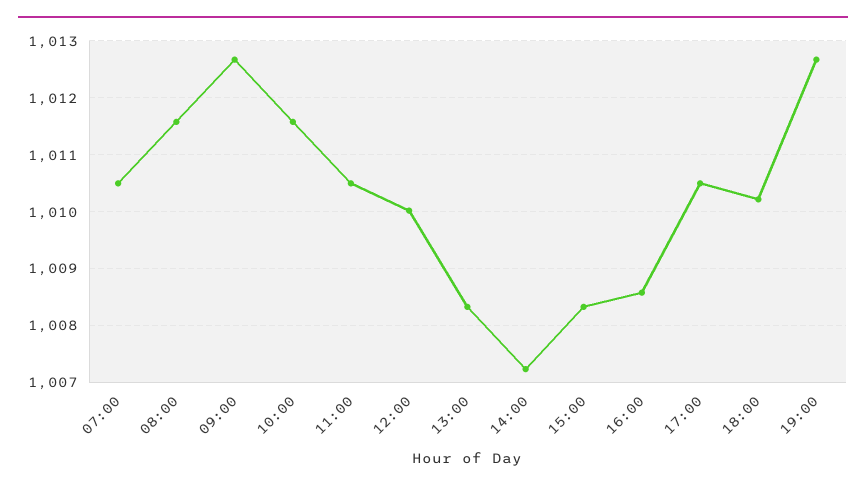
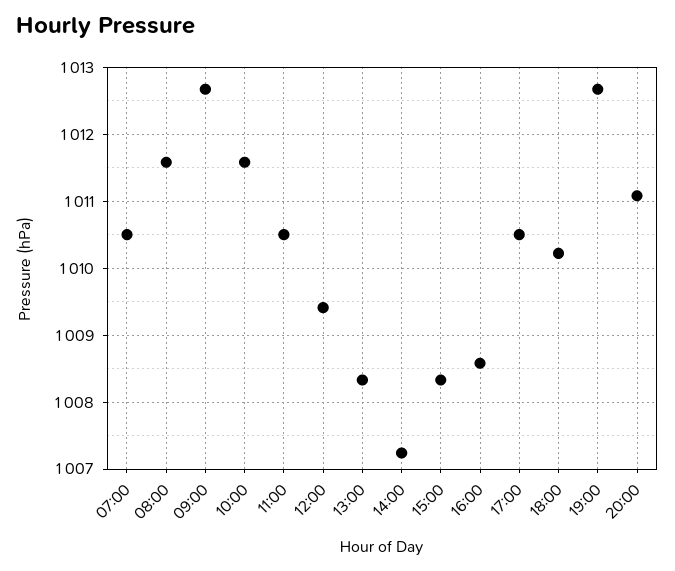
12:00: 1010 -> 1009.4
20:00: none -> 1011.1

